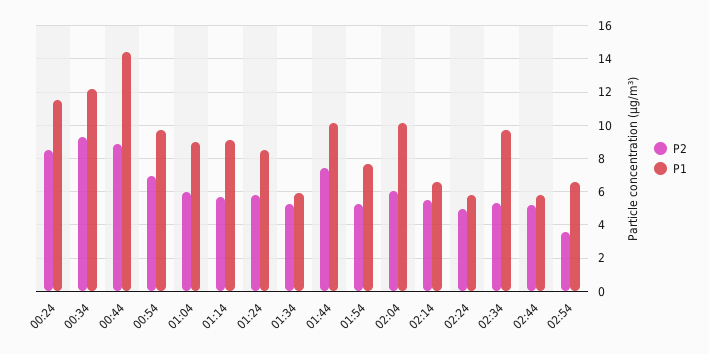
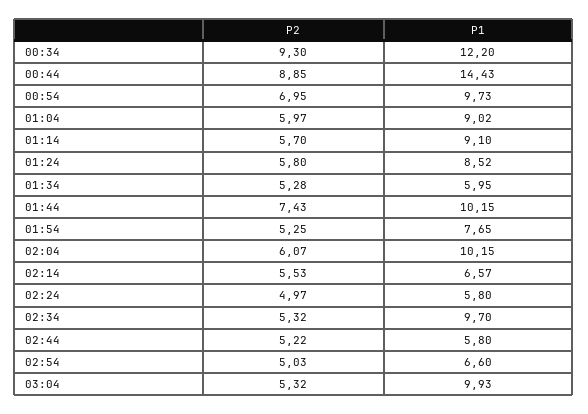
P2, 00:24: 8.5 -> none
P1, 00:24: 11.5 -> none
P2, 02:54: 3.5 -> 5.03
P2, 03:04: none -> 5.32
P1, 03:04: none -> 9.93

